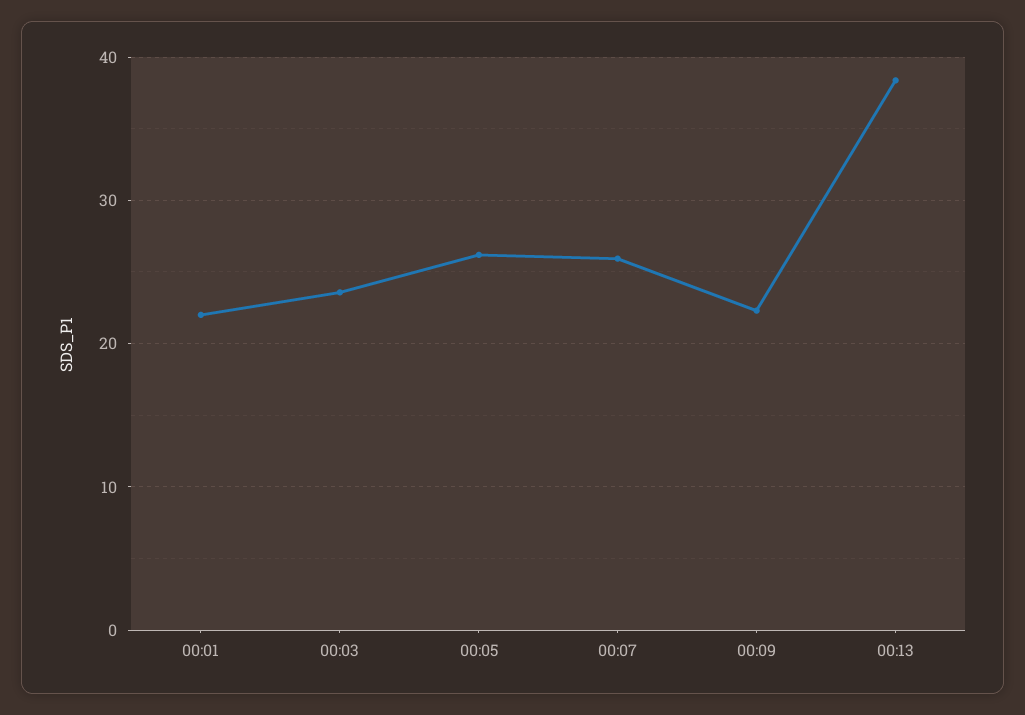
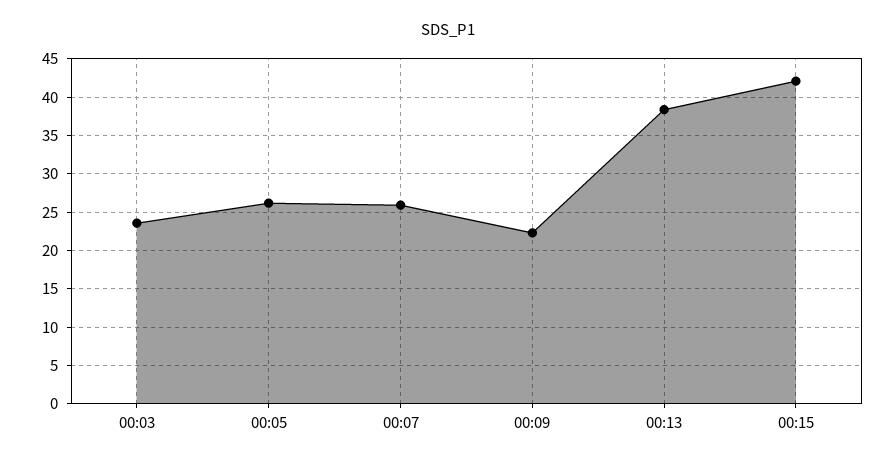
00:01: 22 -> none
00:15: none -> 42

